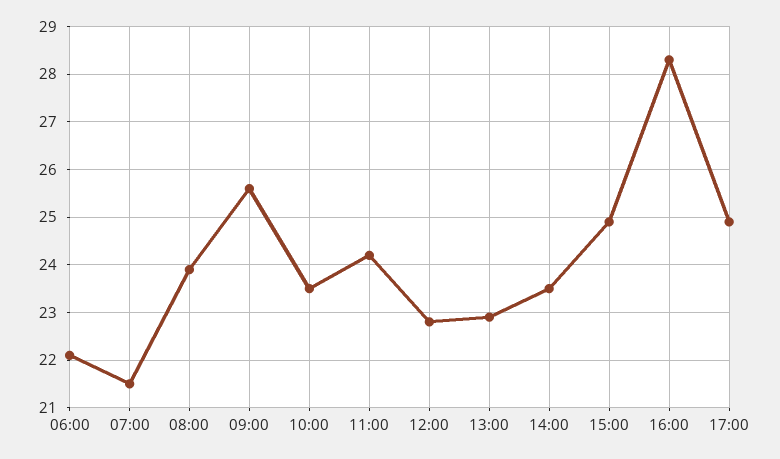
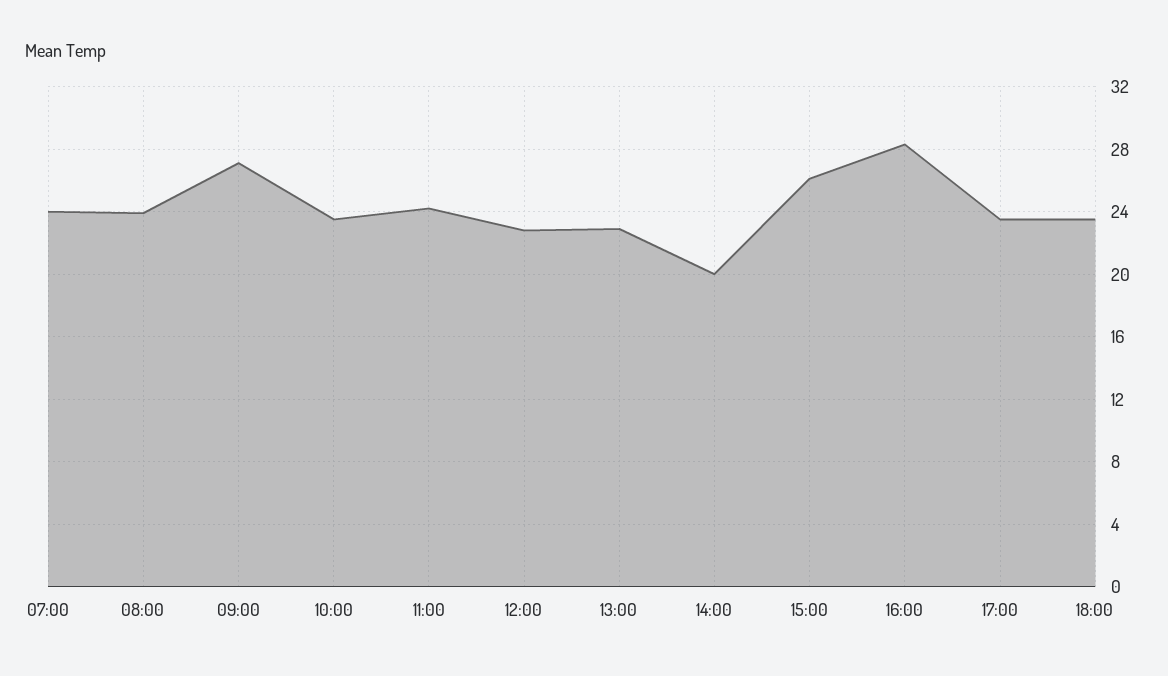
06:00: 22 -> none
07:00: 21.5 -> 24
09:00: 25.5 -> 27
14:00: 23.5 -> 20
15:00: 25 -> 26
17:00: 25 -> 23.5
18:00: none -> 23.5

